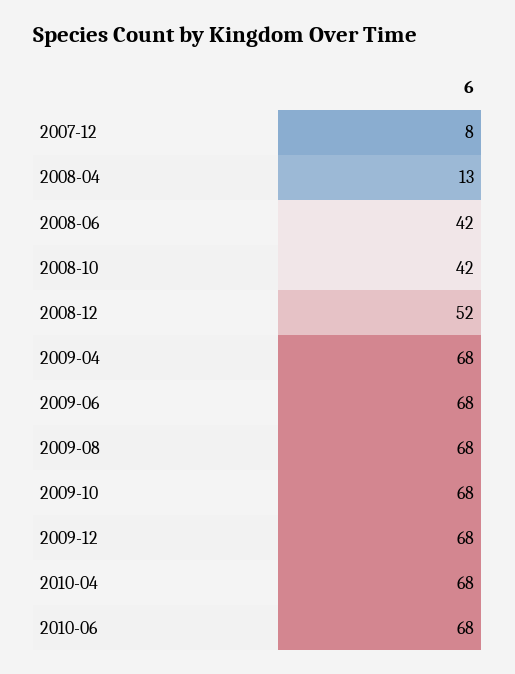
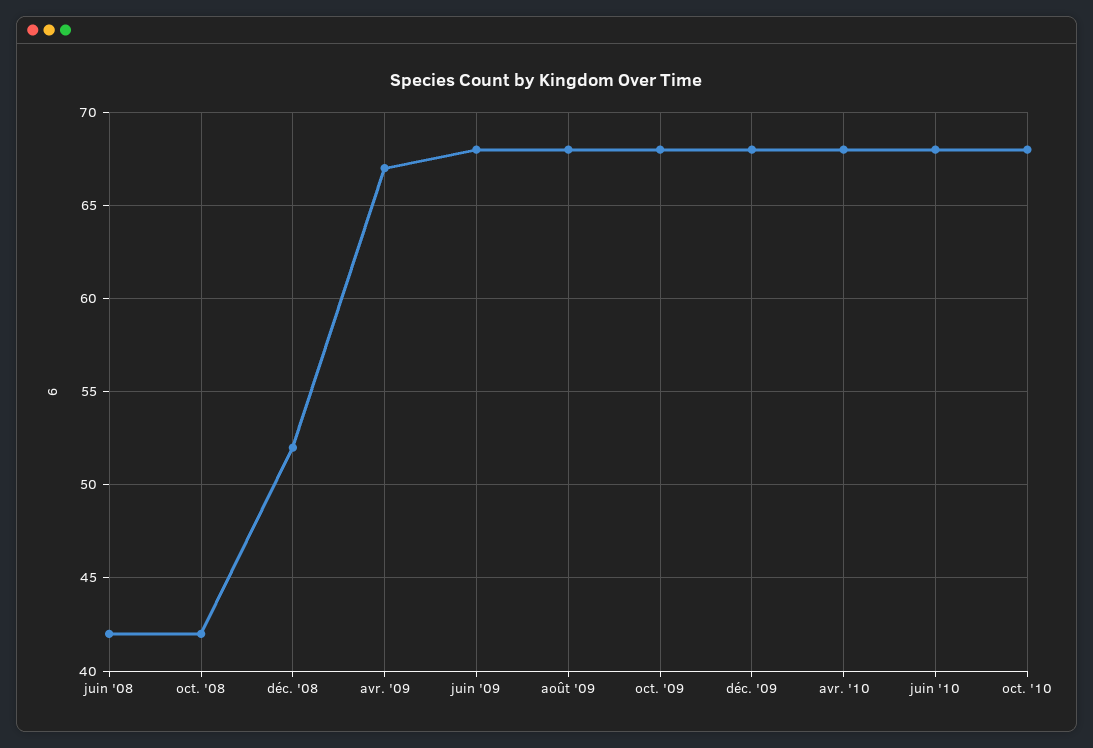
2007-12: 8 -> none
2008-04: 13 -> none
2009-04: 68 -> 67
oct. '10: none -> 68

